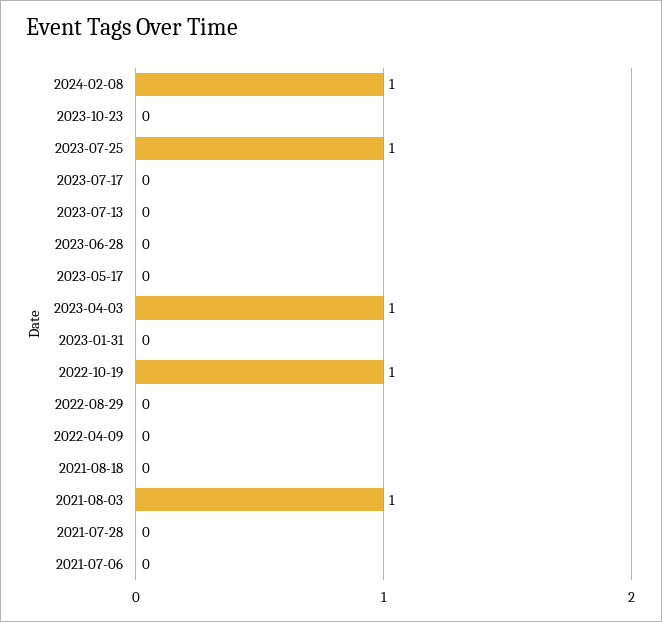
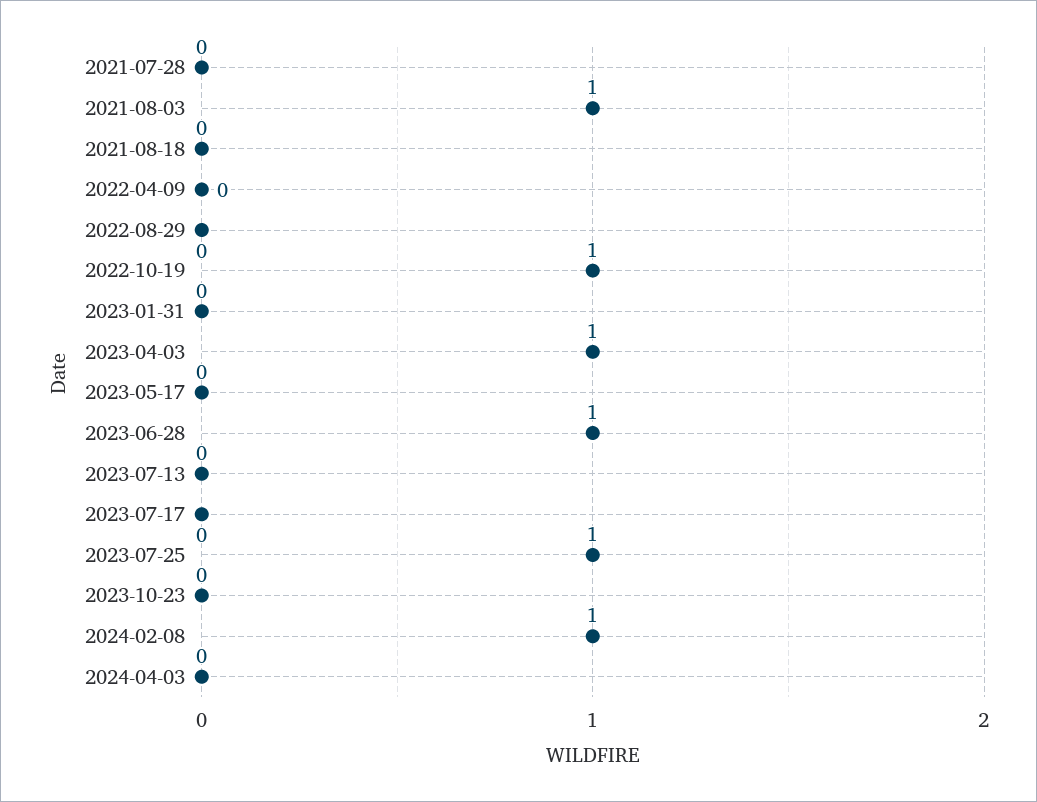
2023-06-28: 0 -> 1
2021-07-06: 0 -> none
2024-04-03: none -> 0

